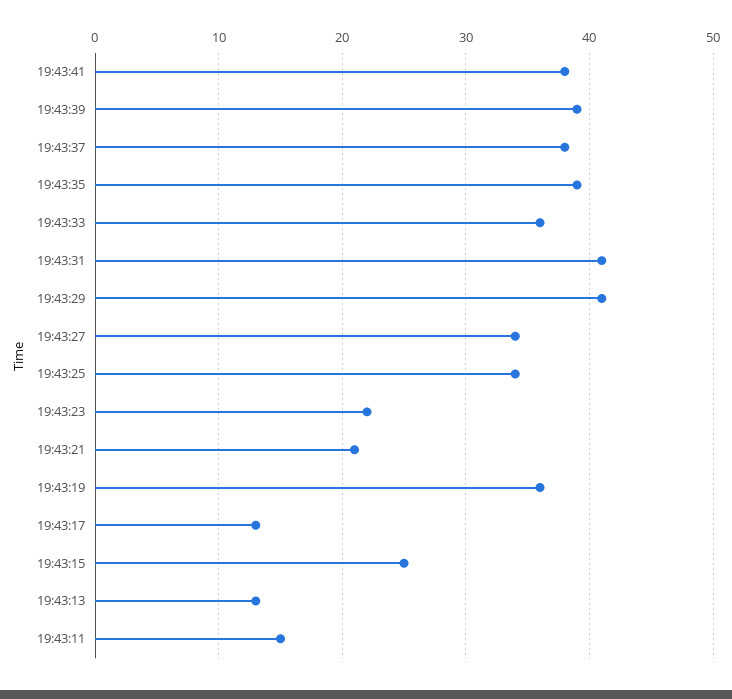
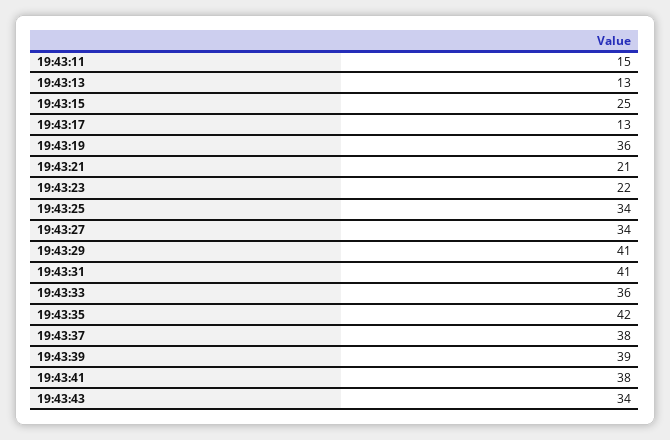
19:43:35: 39 -> 42
19:43:43: none -> 34

